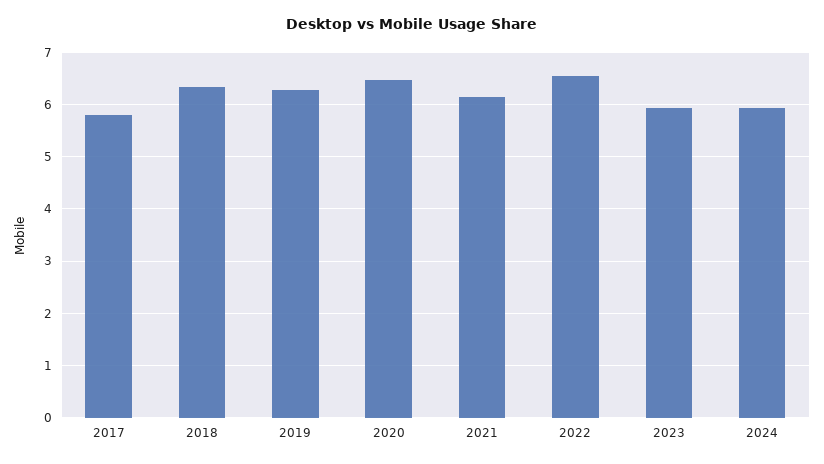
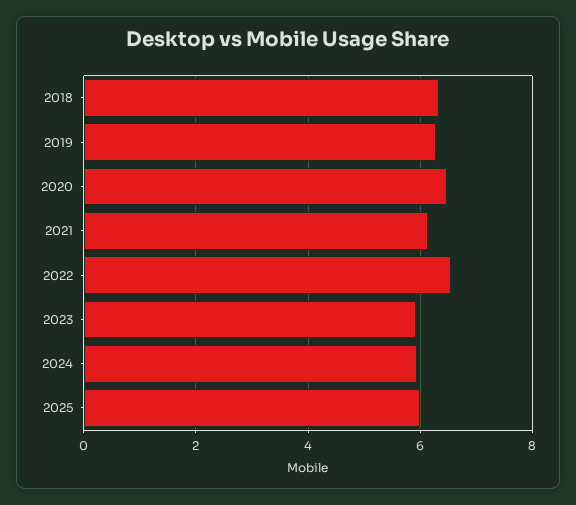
2017: 5.8 -> none
2025: none -> 6

